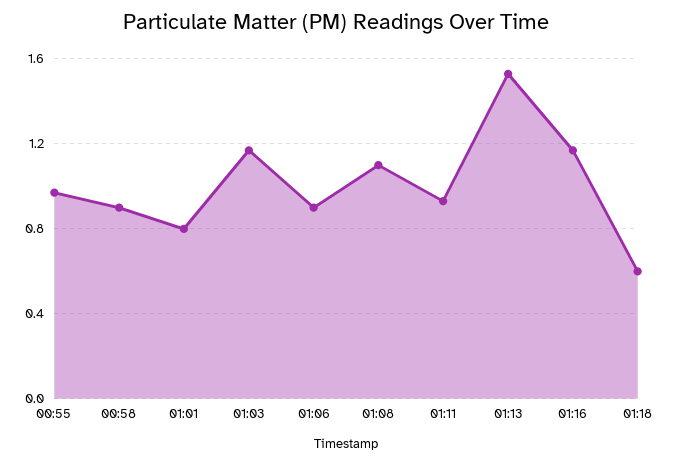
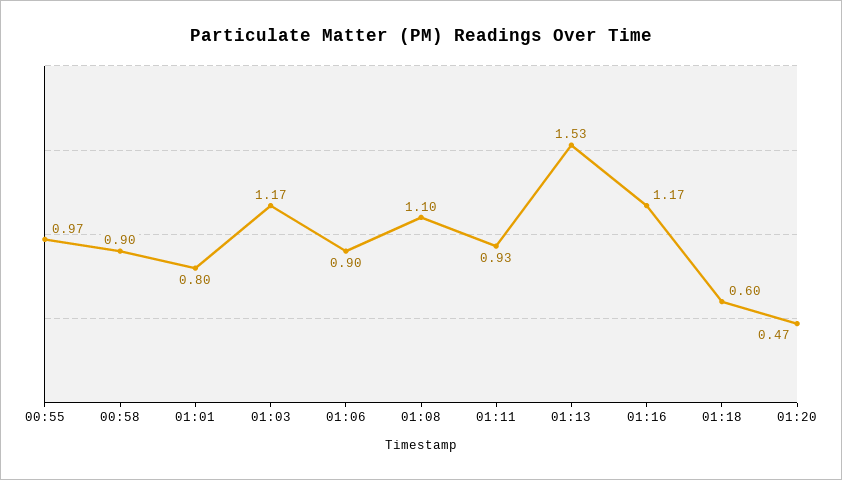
01:20: none -> 0.47

